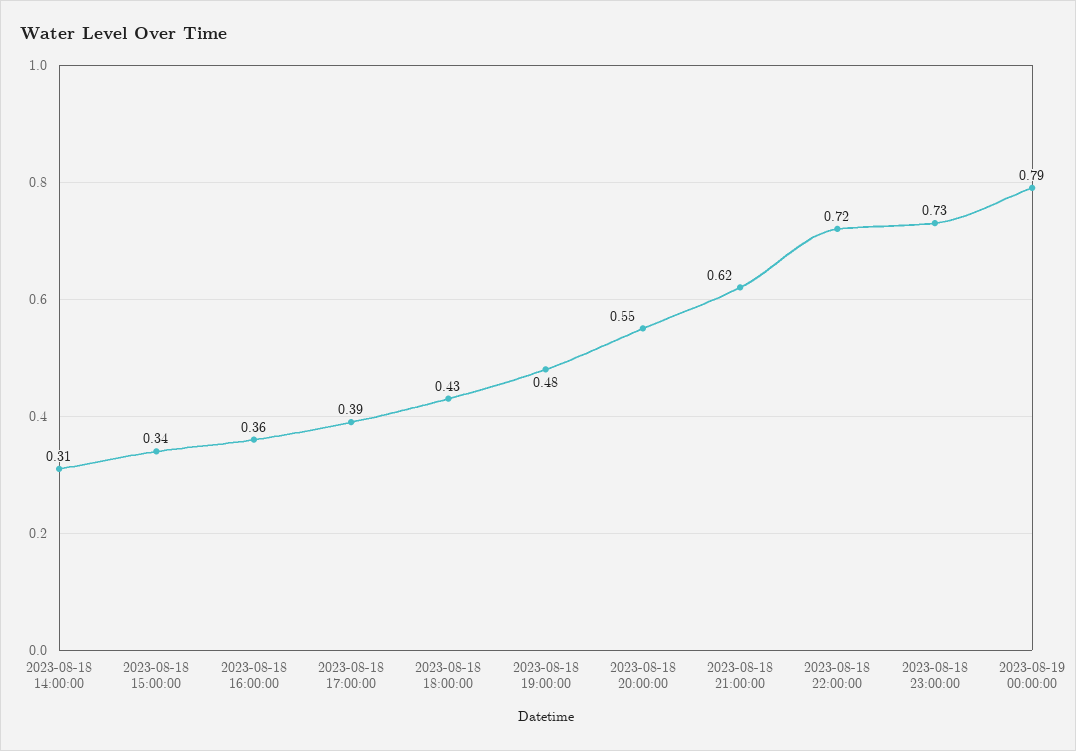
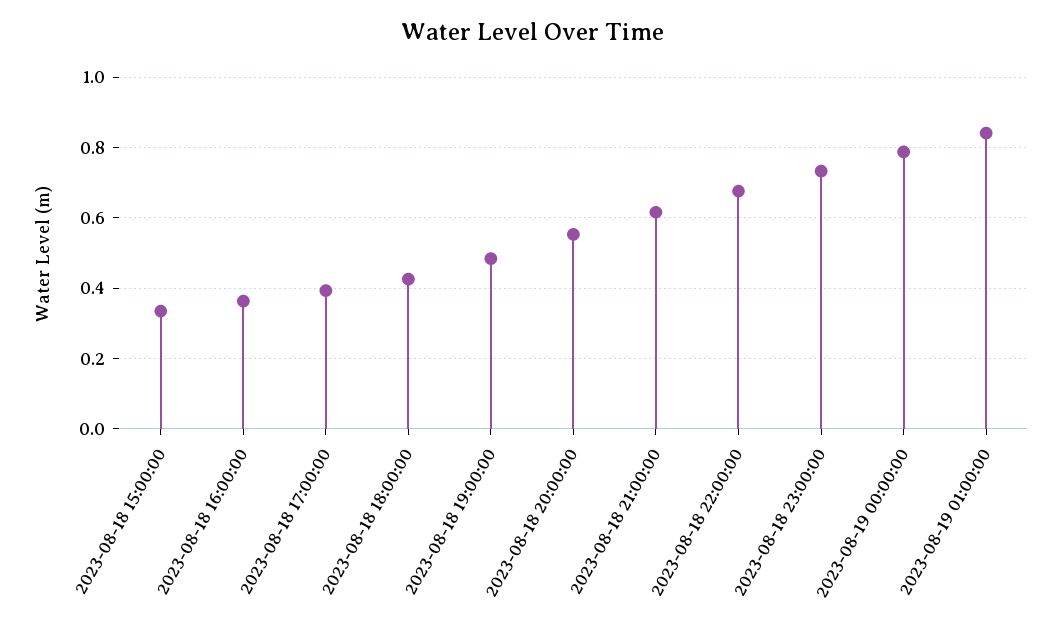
2023-08-18 14:00:00: 0.31 -> none
2023-08-18 22:00:00: 0.72 -> 0.68
2023-08-19 01:00:00: none -> 0.84

